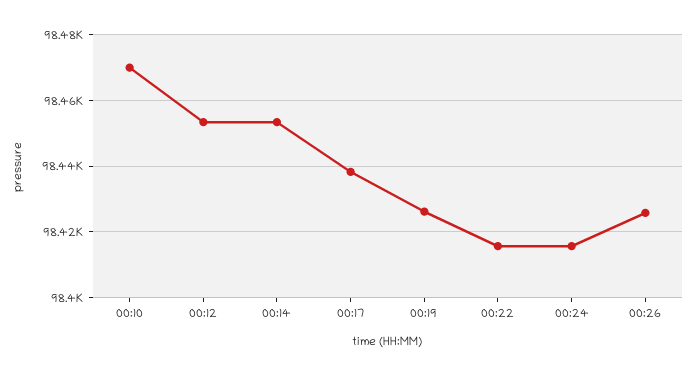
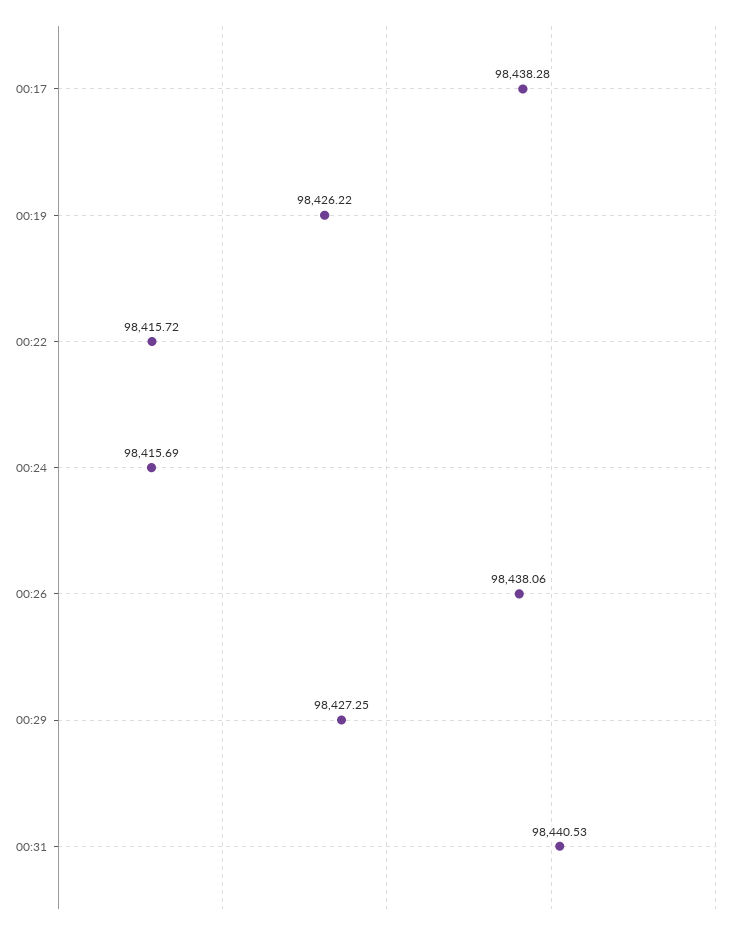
00:10: 98470 -> none
00:12: 98454 -> none
00:14: 98454 -> none
00:26: 98426 -> 98438.06
00:29: none -> 98427.25
00:31: none -> 98440.53

